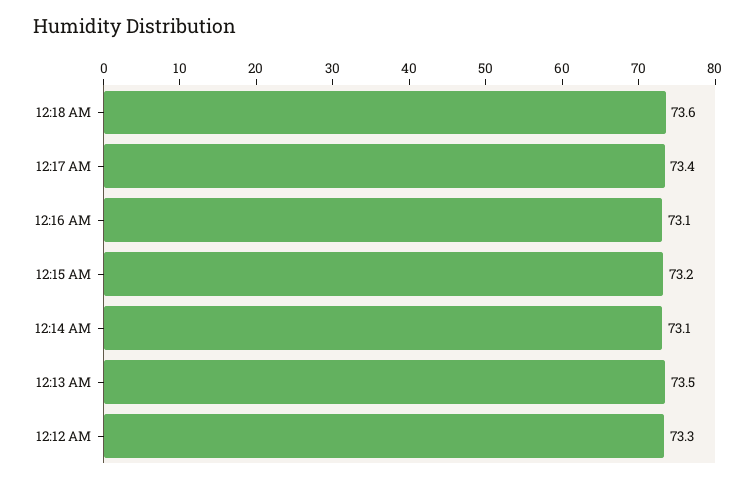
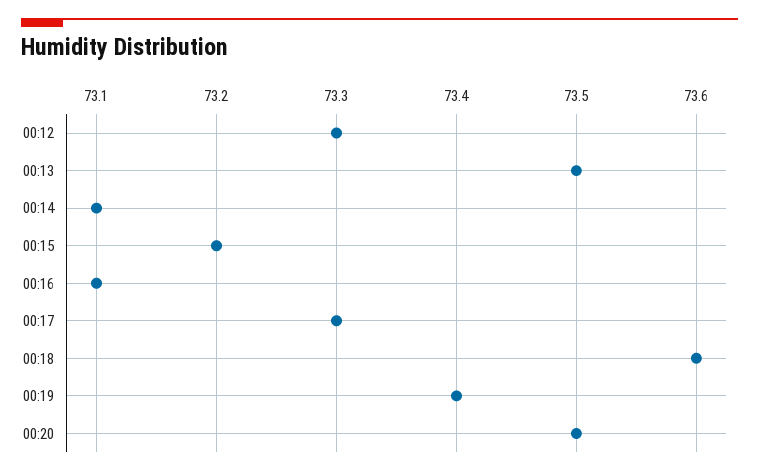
12:17 AM: 73.4 -> 73.3
00:19: none -> 73.4
00:20: none -> 73.5

